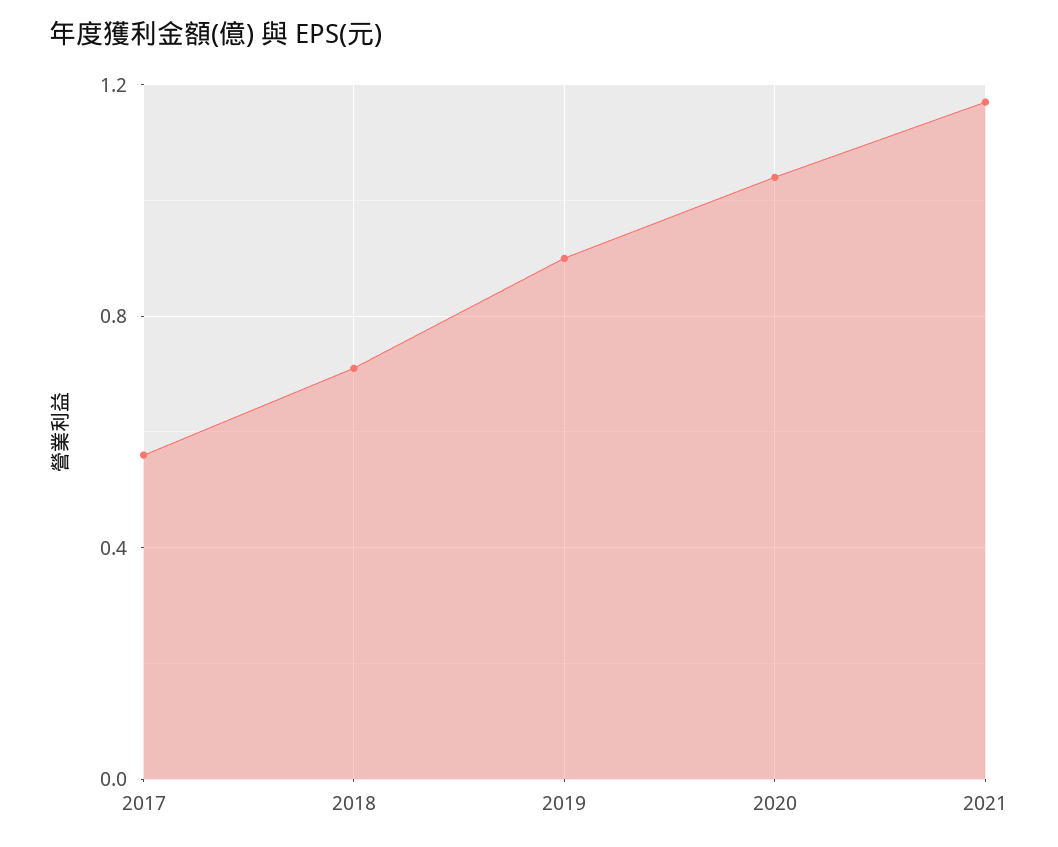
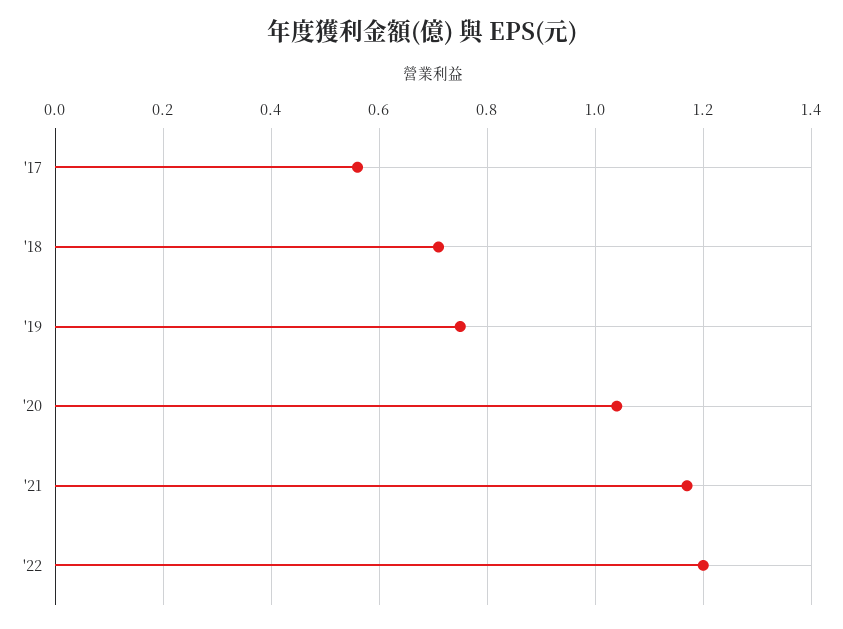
2019: 0.9 -> 0.75
'22: none -> 1.2

